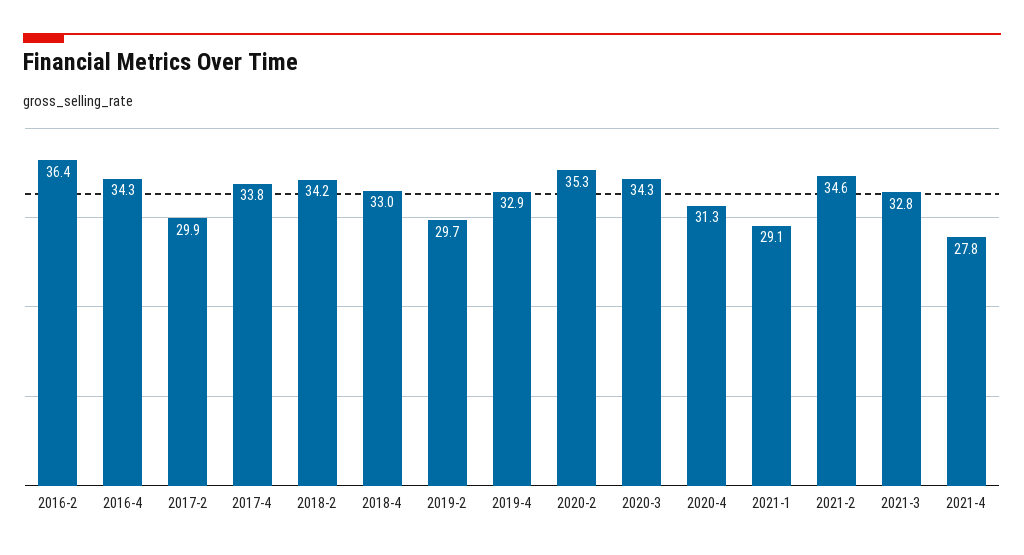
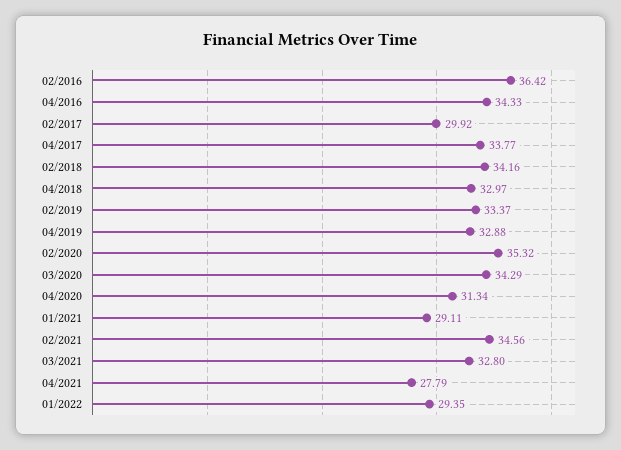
2019-2: 29.7 -> 33.37
01/2022: none -> 29.35

